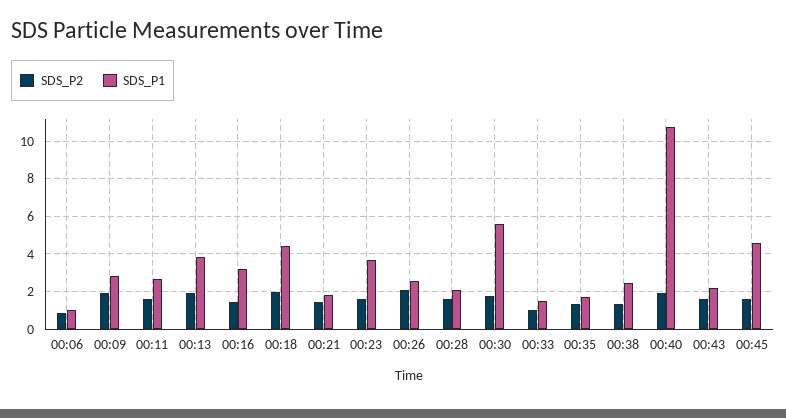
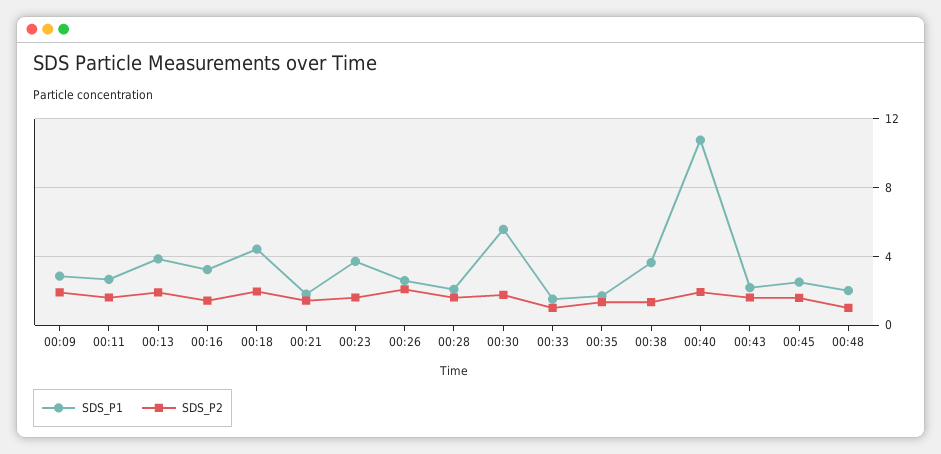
SDS_P2, 00:06: 1 -> none
SDS_P1, 00:06: 1 -> none
SDS_P1, 00:38: 2.5 -> 3.5
SDS_P1, 00:45: 4.5 -> 2.5
SDS_P1, 00:48: none -> 2
SDS_P2, 00:48: none -> 1

